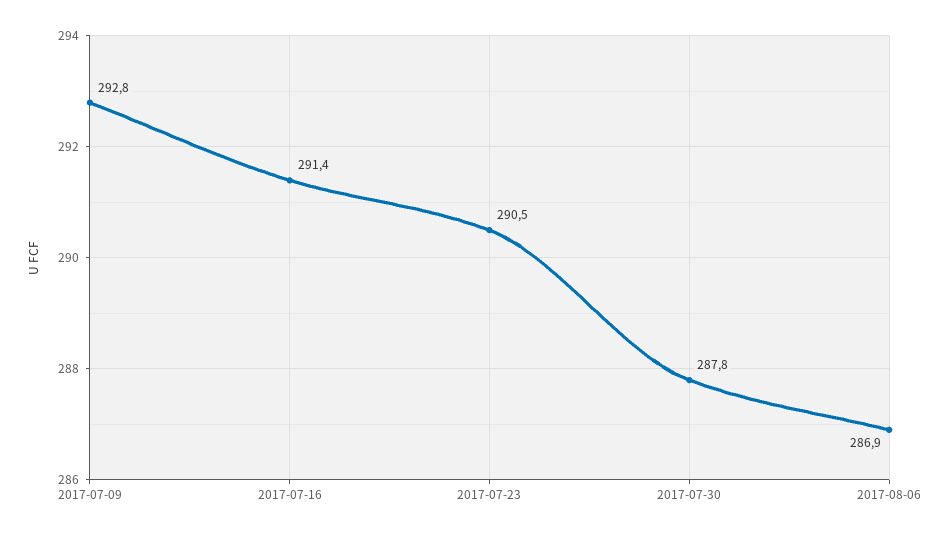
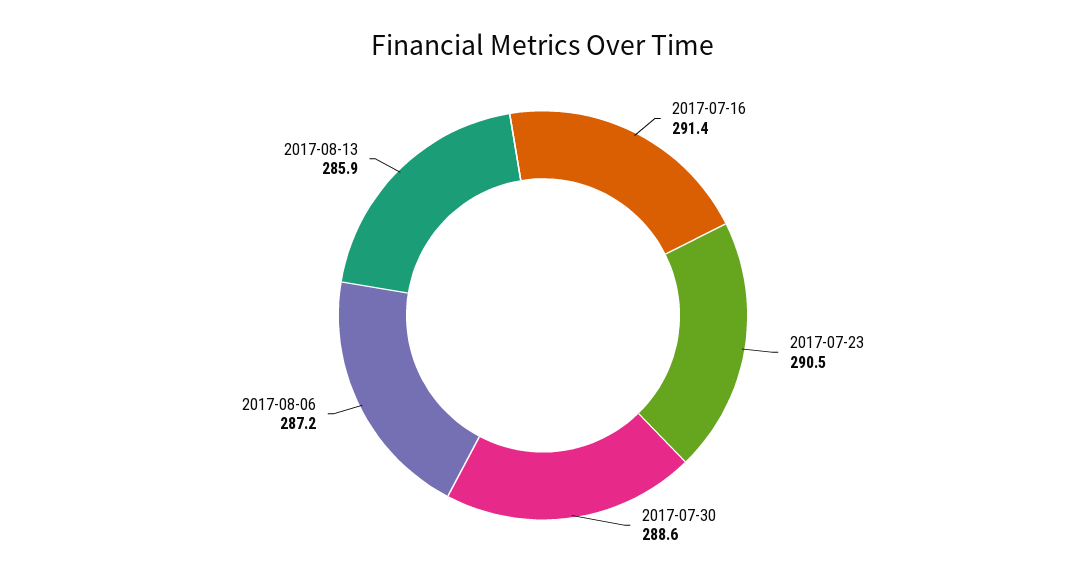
2017-07-09: 292.8 -> none
2017-07-30: 287.8 -> 288.6
2017-08-06: 286.9 -> 287.2
2017-08-13: none -> 285.9

